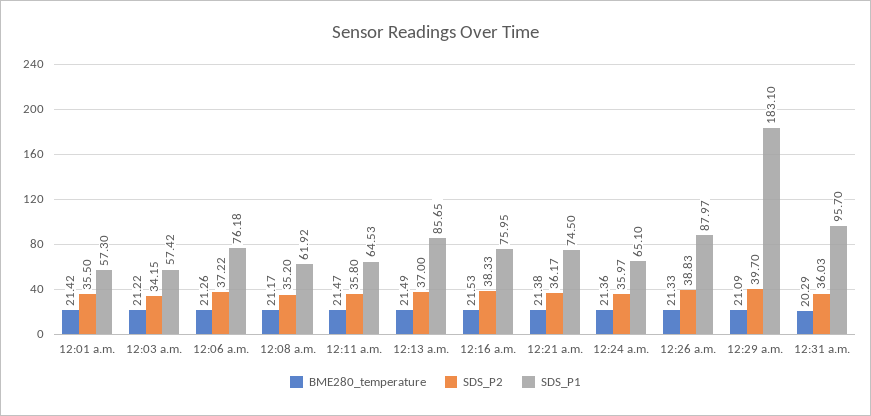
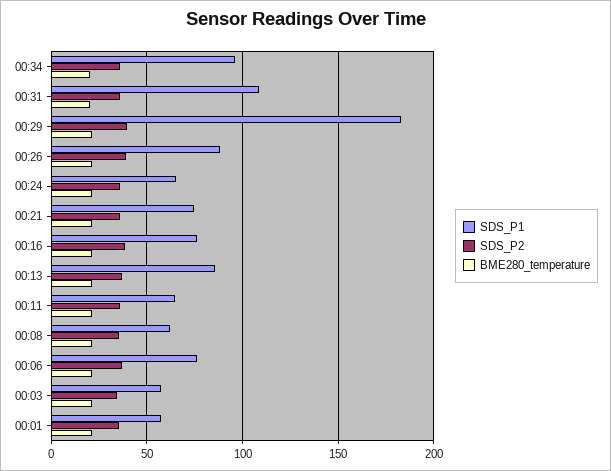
SDS_P1, 12:31 a.m.: 95.7 -> 110
SDS_P1, 00:34: none -> 95
SDS_P2, 00:34: none -> 35
BME280_temperature, 00:34: none -> 20

